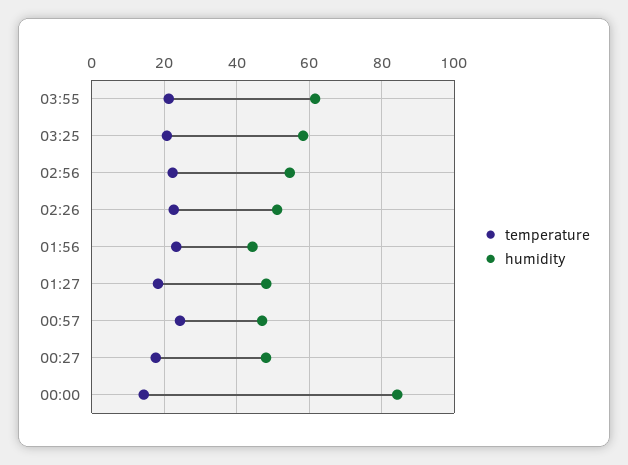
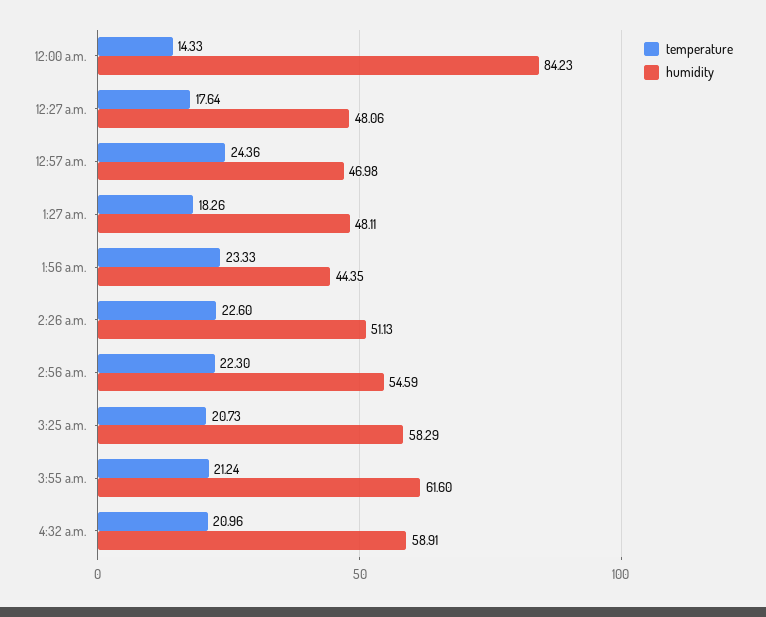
temperature, 4:32 a.m.: none -> 20.96
humidity, 4:32 a.m.: none -> 58.91

